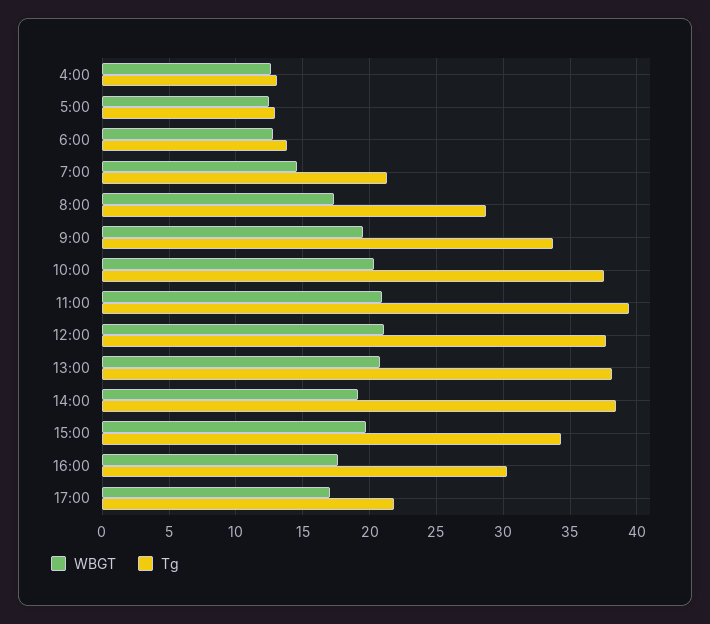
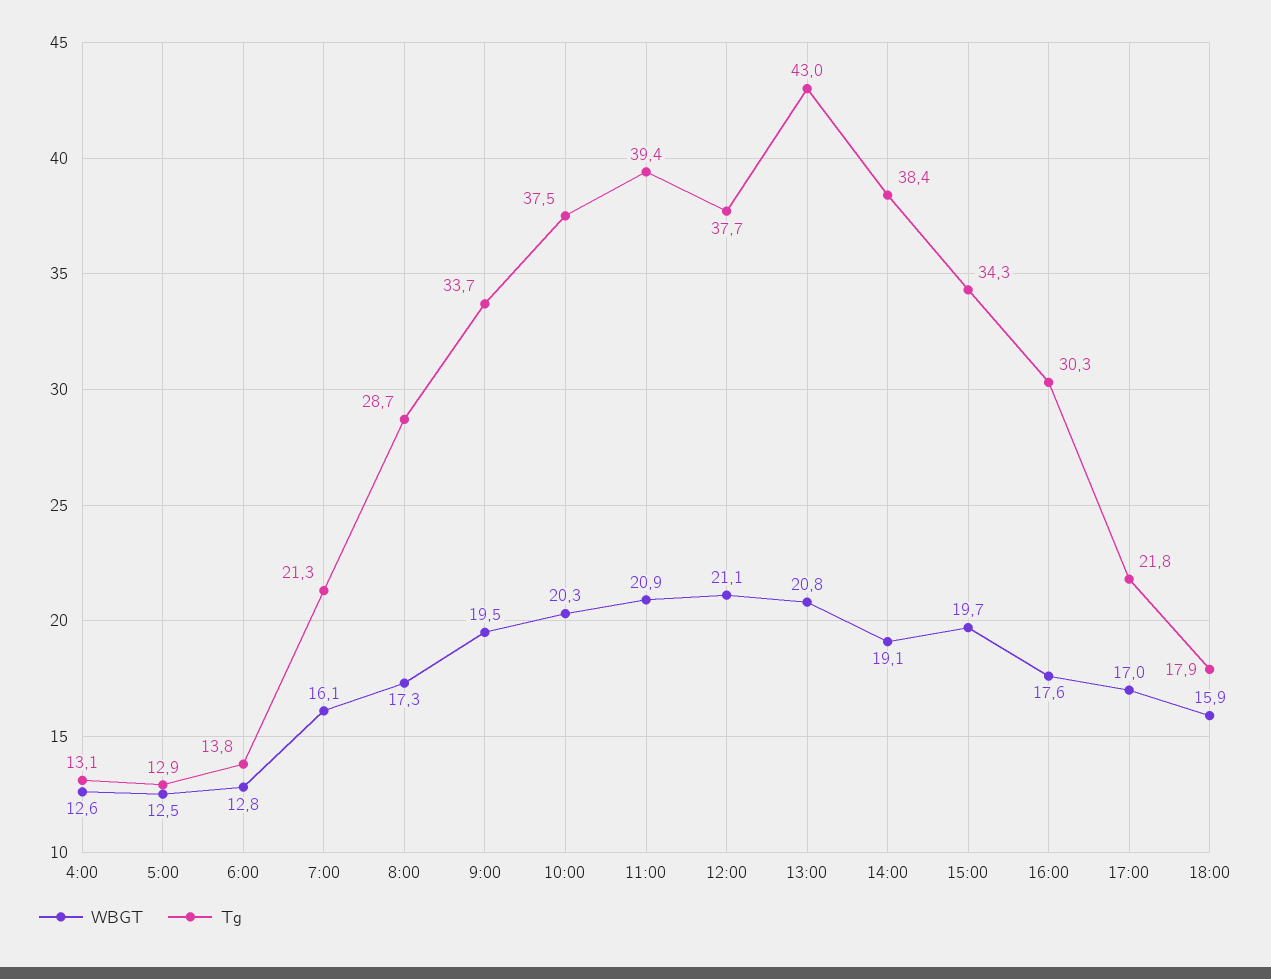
WBGT, 7:00: 14.5 -> 16.1
Tg, 13:00: 38 -> 43
WBGT, 18:00: none -> 15.9
Tg, 18:00: none -> 17.9

